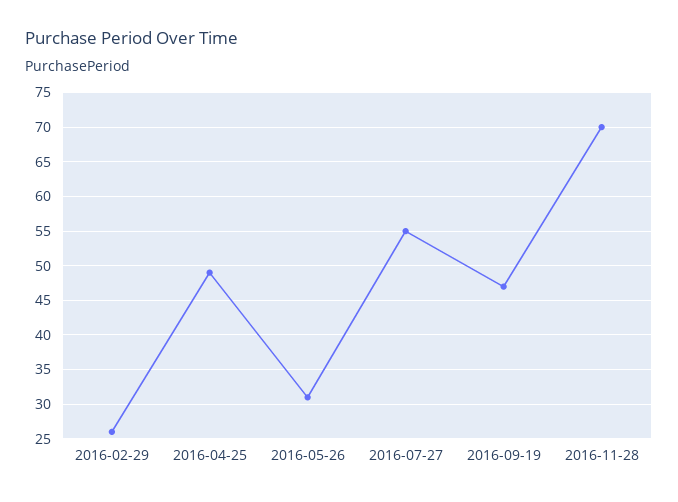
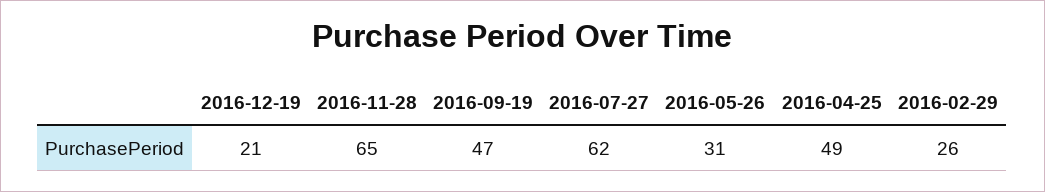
2016-07-27: 55 -> 62
2016-11-28: 70 -> 65
2016-12-19: none -> 21

